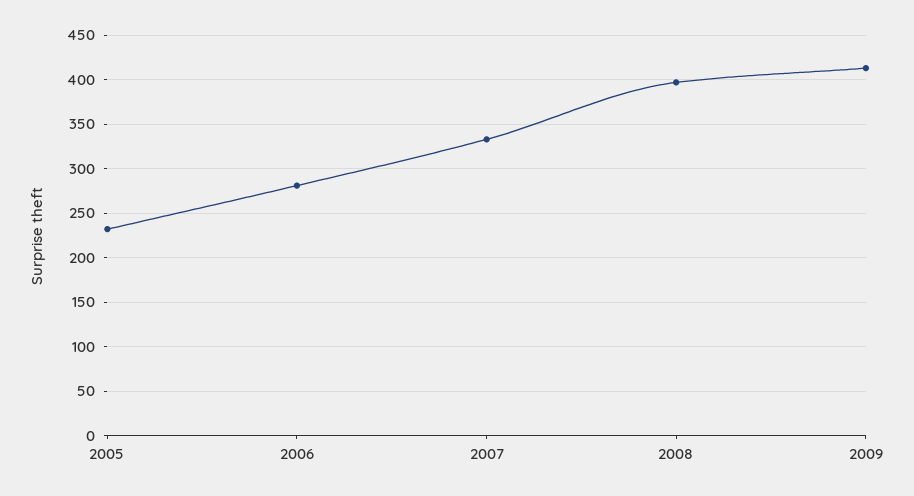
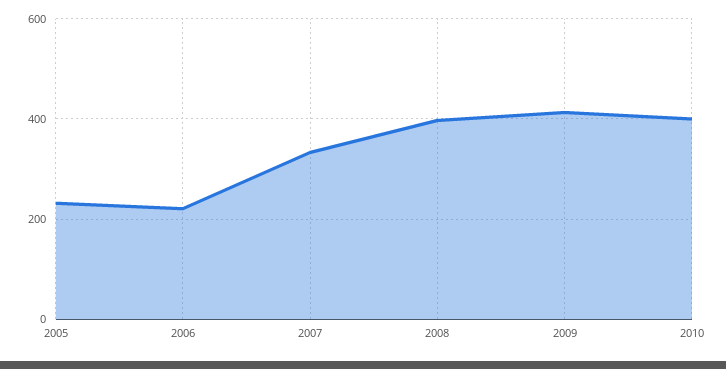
2006: 280 -> 220
2010: none -> 400

